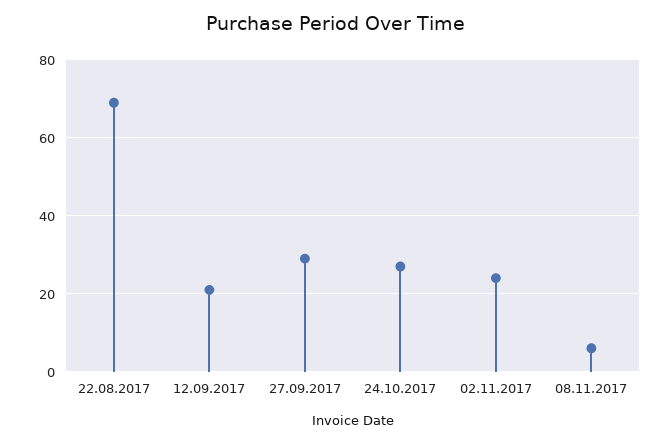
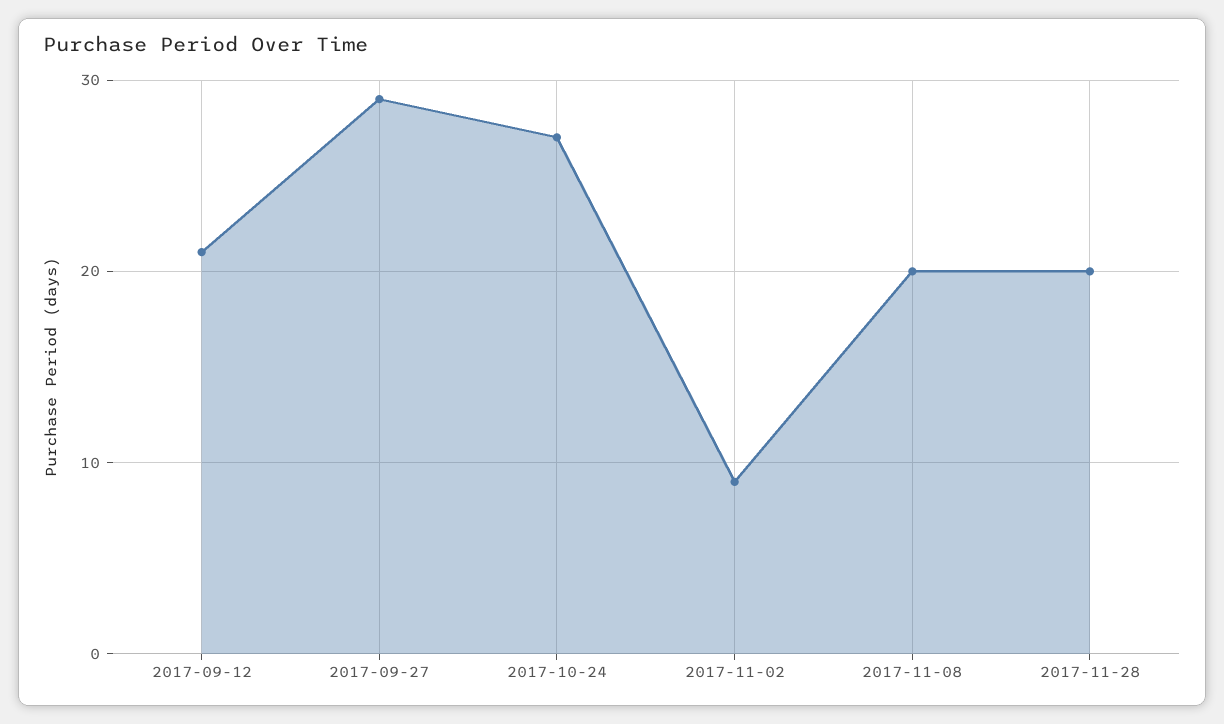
22.08.2017: 70 -> none
02.11.2017: 25 -> 9
08.11.2017: 5 -> 20
2017-11-28: none -> 20

